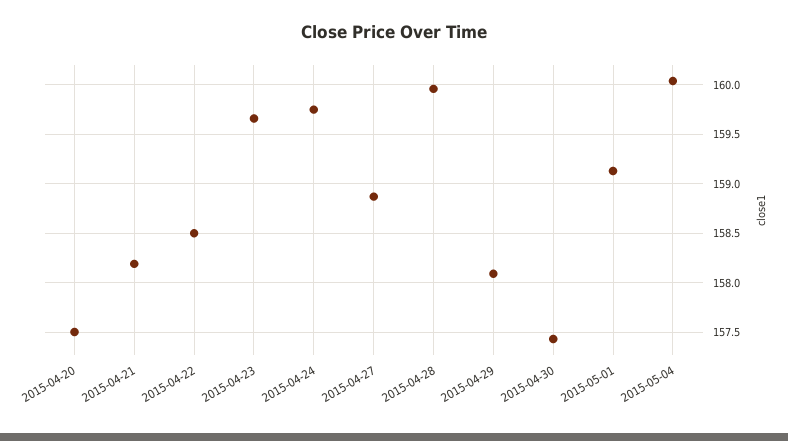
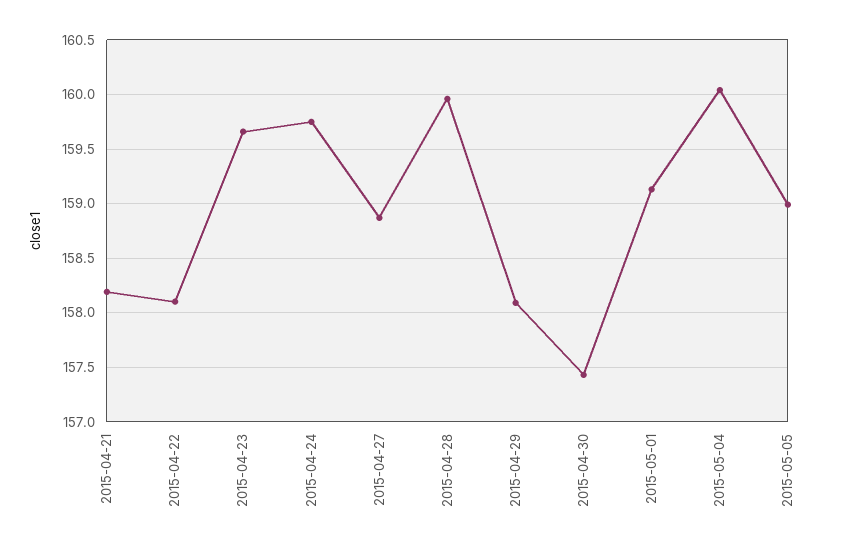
2015-04-20: 157.5 -> none
2015-04-22: 158.5 -> 158.1
2015-05-05: none -> 159

